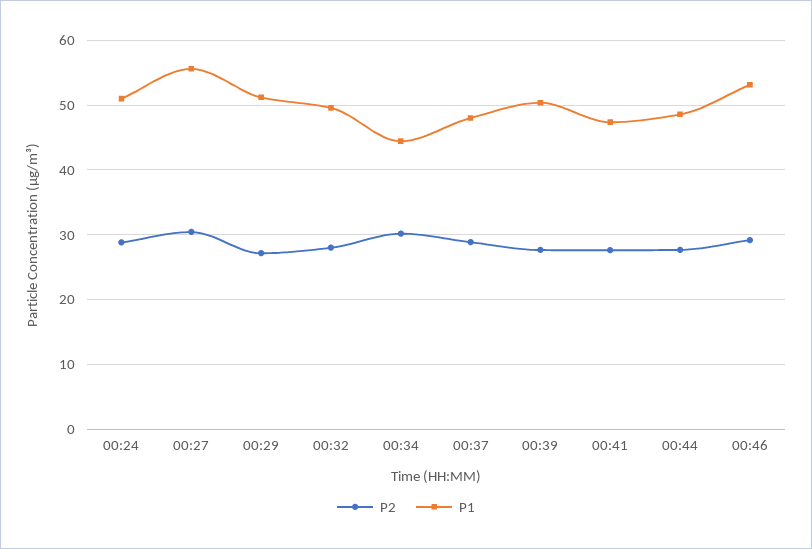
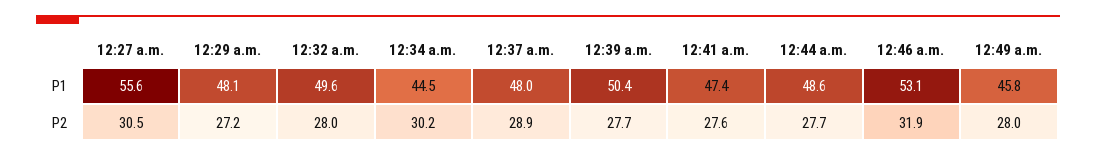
P2, 00:24: 29 -> none
P1, 00:24: 51 -> none
P1, 00:29: 51 -> 48.1
P2, 00:46: 29 -> 31.9
P1, 12:49 a.m.: none -> 45.8
P2, 12:49 a.m.: none -> 28

